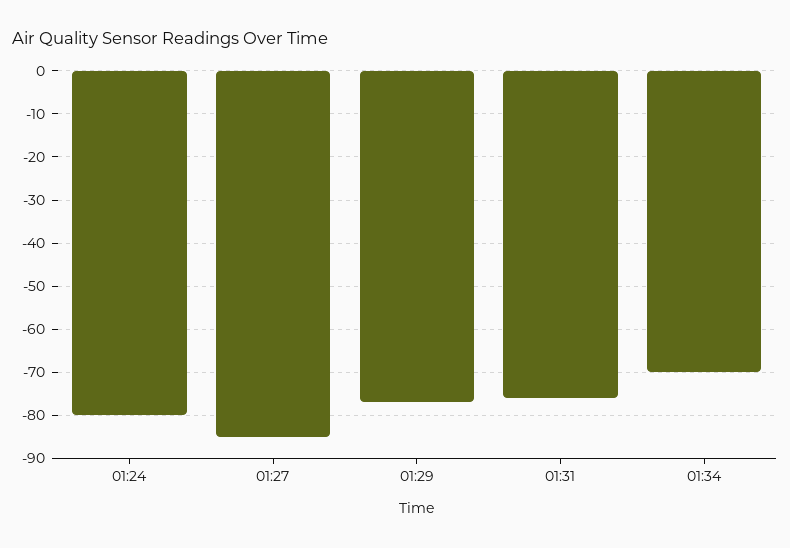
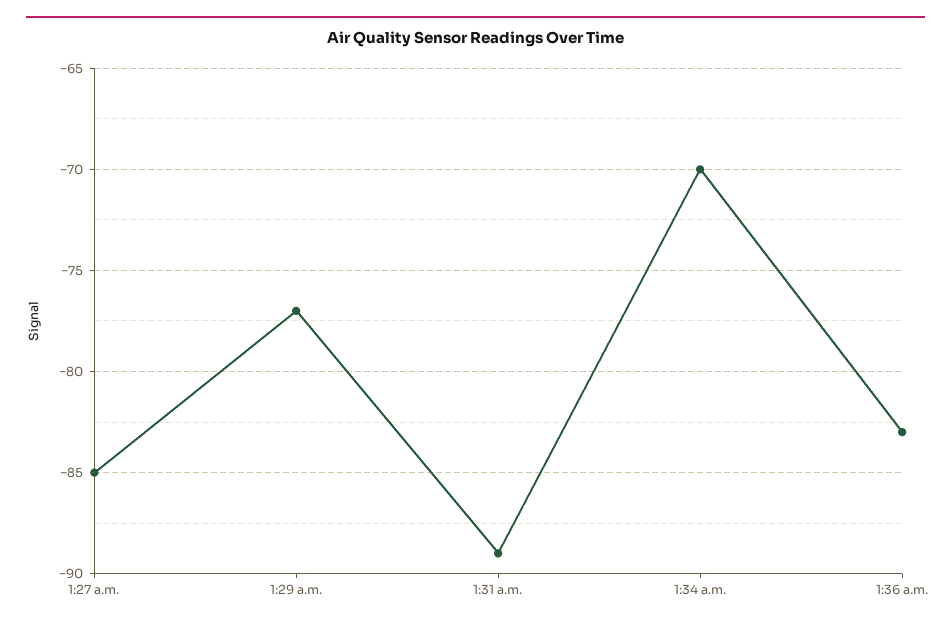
01:24: -80 -> none
01:31: -75 -> -89
1:36 a.m.: none -> -83

